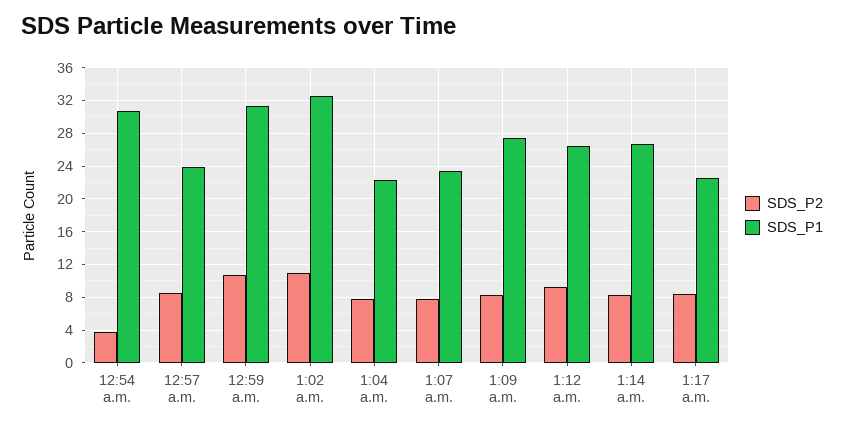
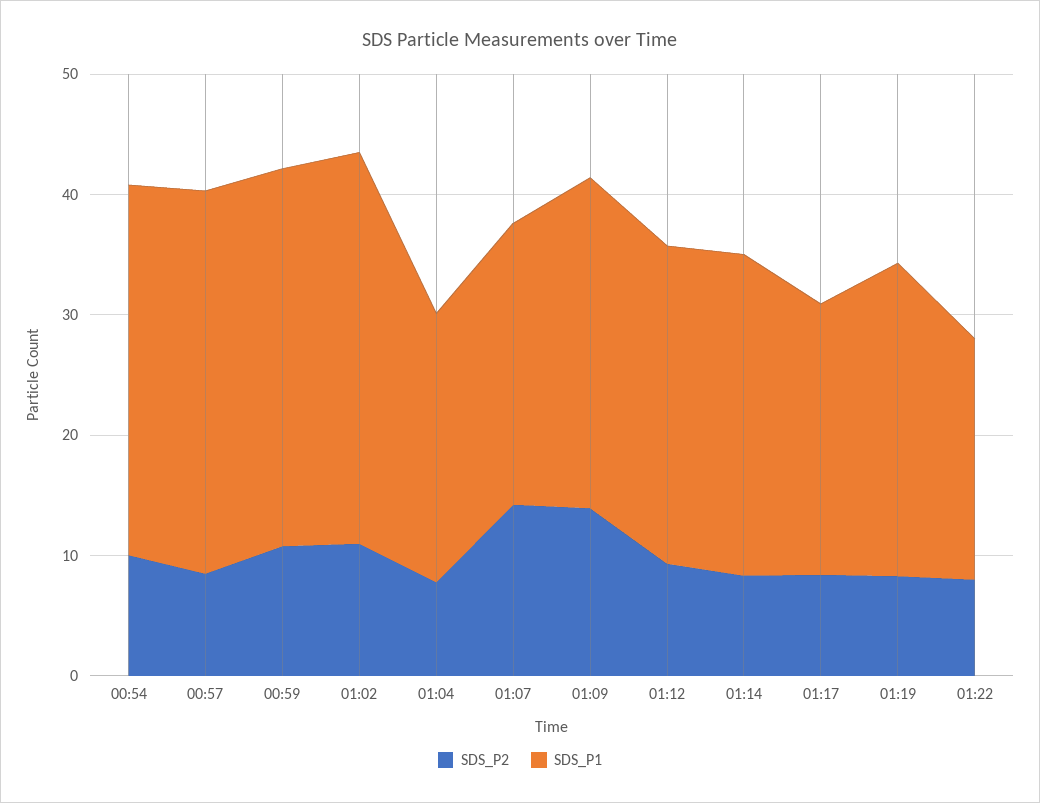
SDS_P2, 12:54 a.m.: 4 -> 10
SDS_P1, 12:57 a.m.: 24 -> 32
SDS_P2, 1:07 a.m.: 8 -> 14
SDS_P2, 1:09 a.m.: 8 -> 14
SDS_P2, 01:19: none -> 8
SDS_P1, 01:19: none -> 26
SDS_P2, 01:22: none -> 8
SDS_P1, 01:22: none -> 20

